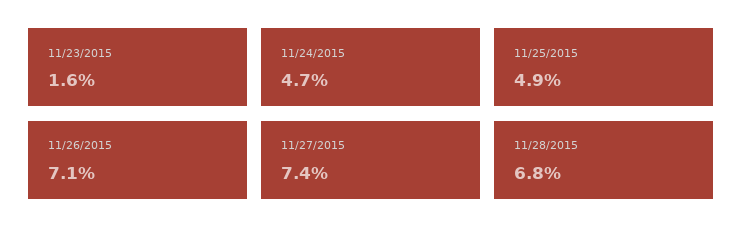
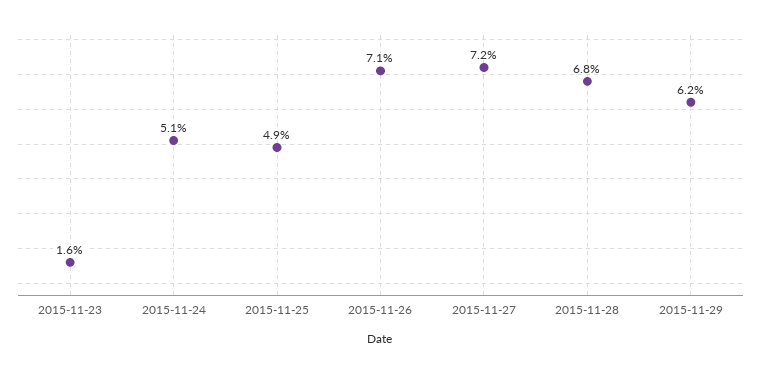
11/24/2015: 4.7 -> 5.1
11/27/2015: 7.4 -> 7.2
2015-11-29: none -> 6.2

